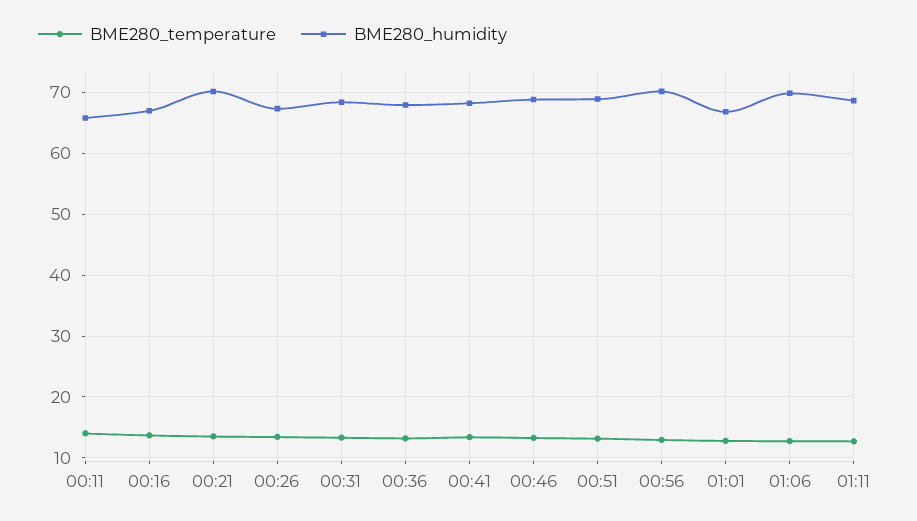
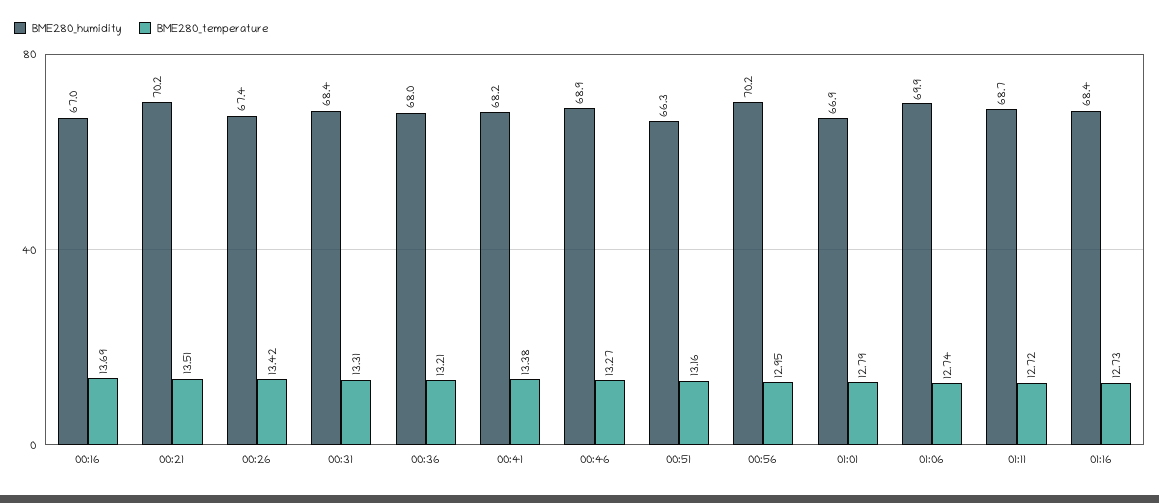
BME280_temperature, 00:11: 14 -> none
BME280_humidity, 00:11: 66 -> none
BME280_humidity, 00:51: 69 -> 66.3
BME280_humidity, 01:16: none -> 68.4
BME280_temperature, 01:16: none -> 12.73

